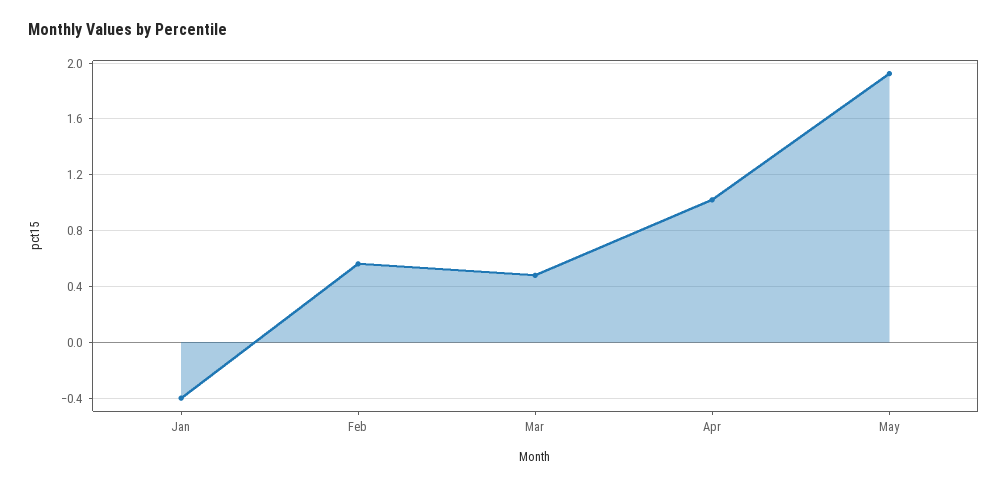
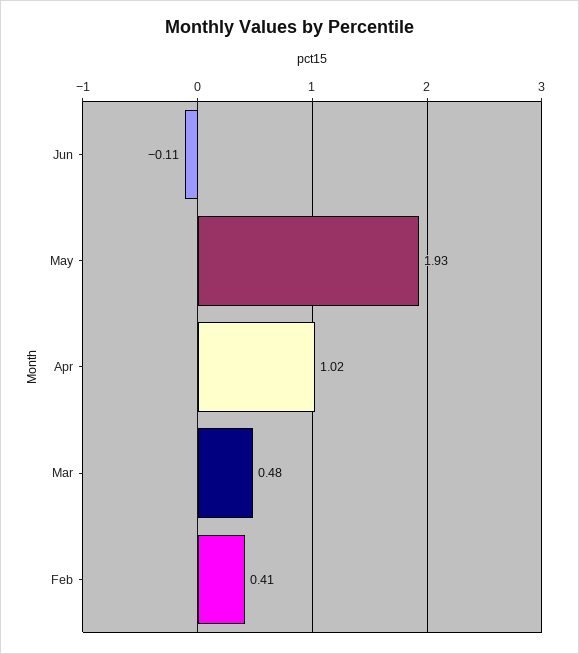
Jan: -0.4 -> none
Feb: 0.55 -> 0.41
Jun: none -> -0.11

